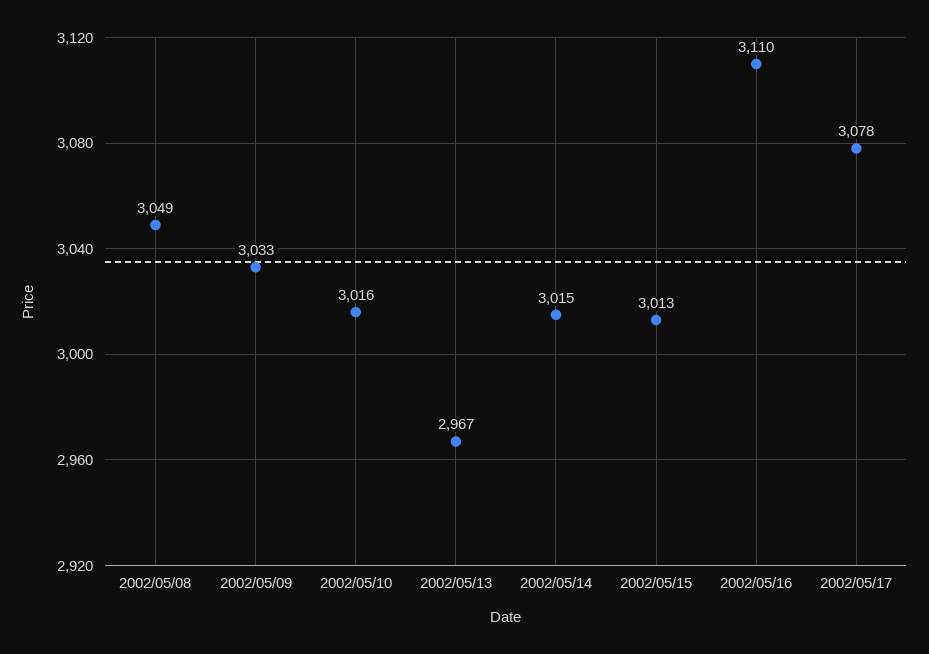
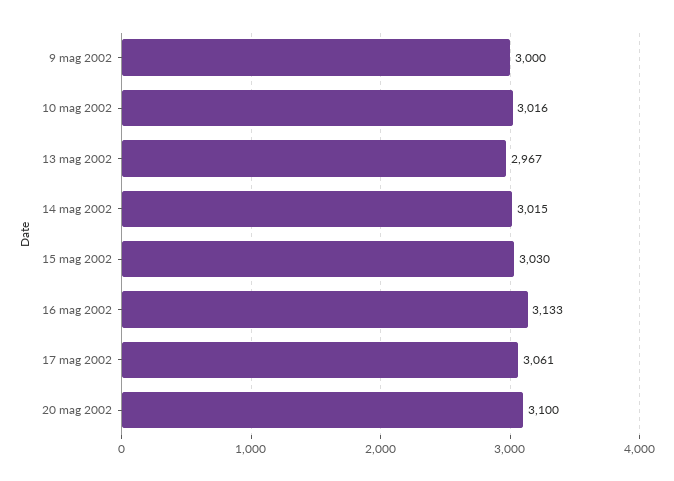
2002/05/08: 3049 -> none
2002/05/09: 3033 -> 3000
2002/05/15: 3013 -> 3030
2002/05/16: 3110 -> 3133
2002/05/17: 3078 -> 3061
20 mag 2002: none -> 3100

